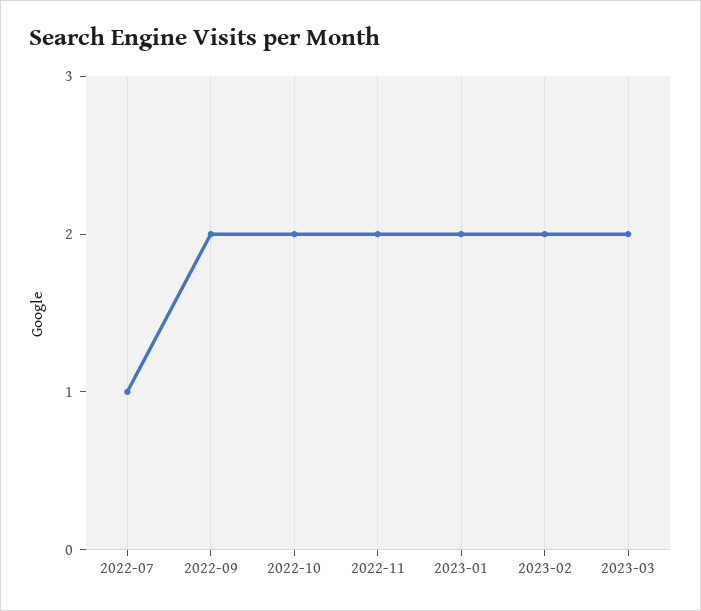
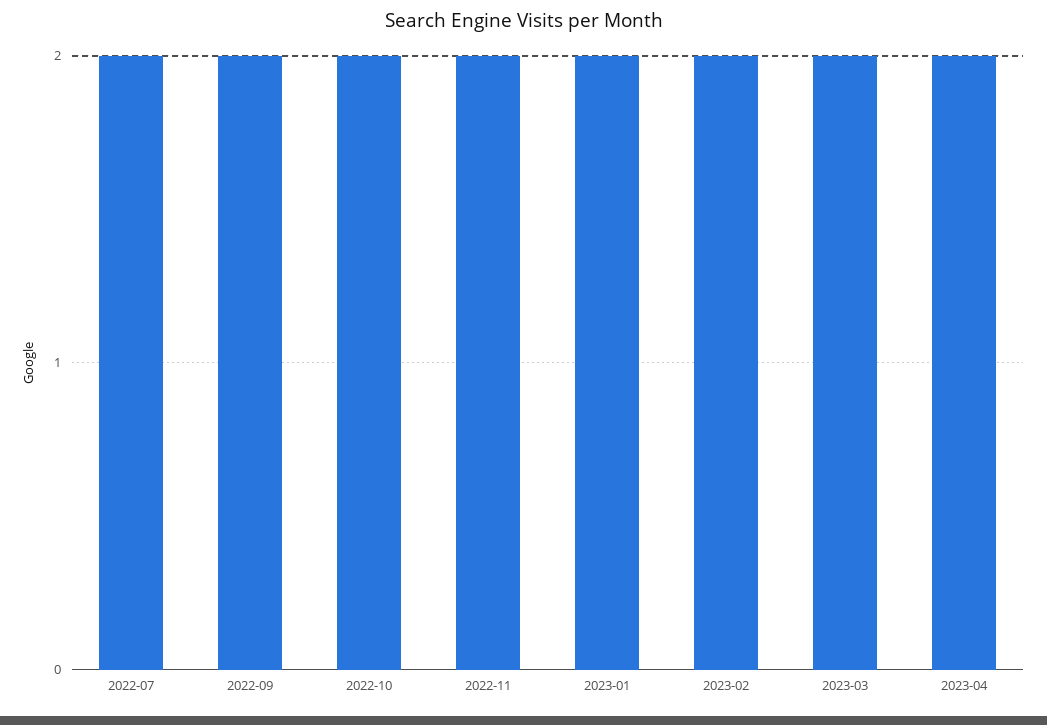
2022-07: 1 -> 2
2023-04: none -> 2

